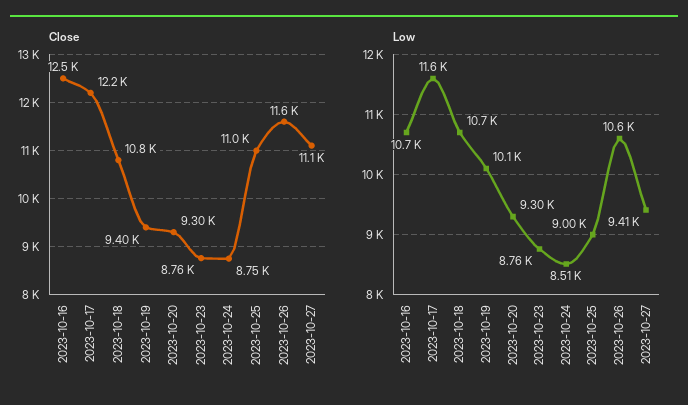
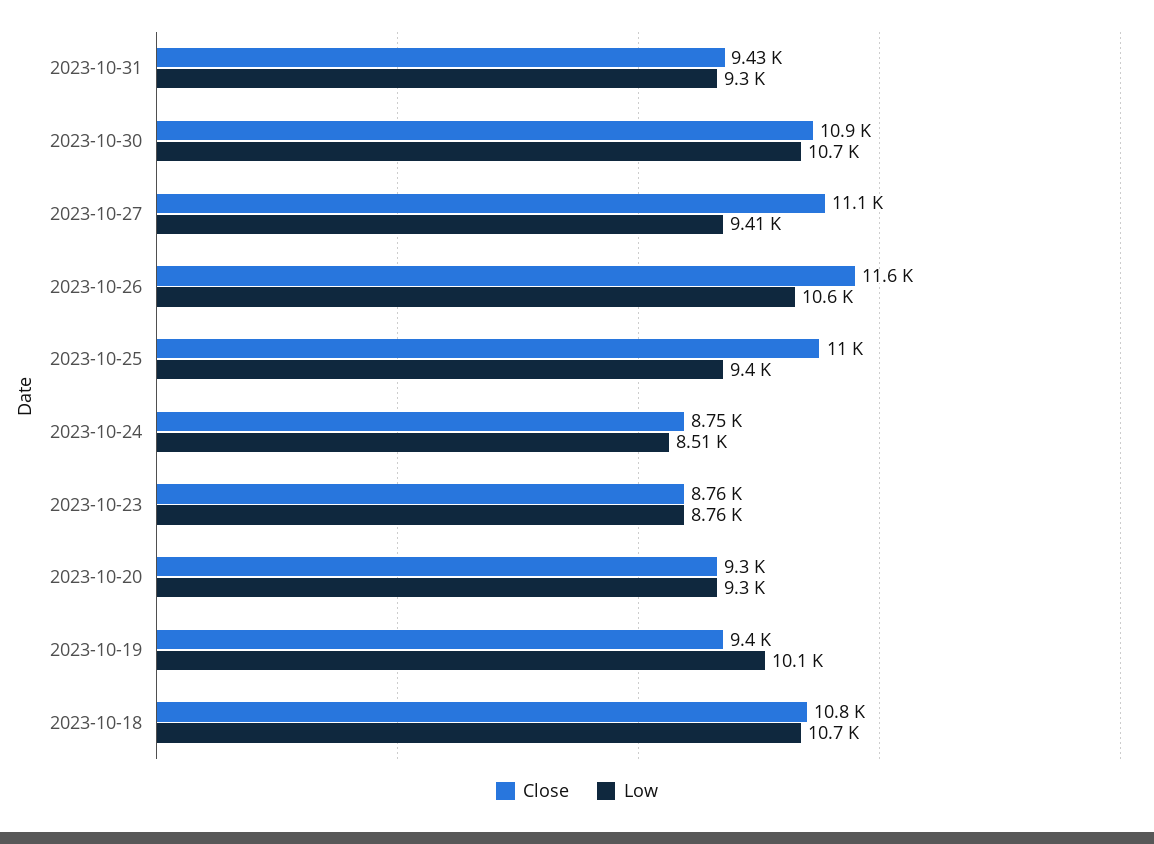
Close, 2023-10-16: 12500 -> none
Close, 2023-10-17: 12200 -> none
Low, 2023-10-16: 10700 -> none
Low, 2023-10-17: 11600 -> none
Low, 2023-10-25: 9000 -> 9400
Close, 2023-10-31: none -> 9430
Low, 2023-10-31: none -> 9300
Close, 2023-10-30: none -> 10900
Low, 2023-10-30: none -> 10700

